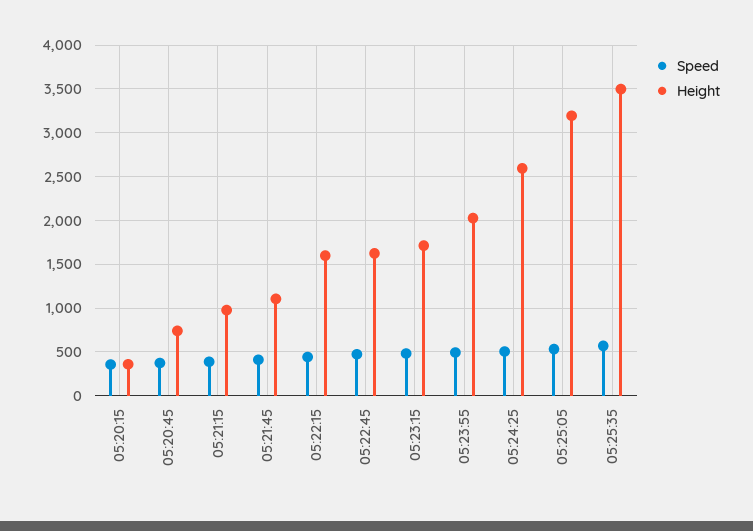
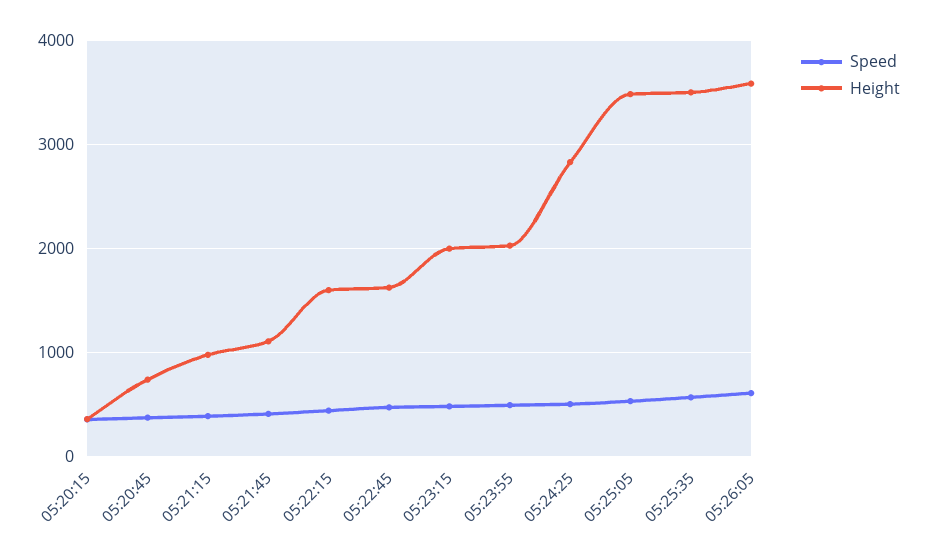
Height, 05:23:15: 1700 -> 2000
Height, 05:24:25: 2600 -> 2800
Height, 05:25:05: 3200 -> 3500
Speed, 05:26:05: none -> 600
Height, 05:26:05: none -> 3600

